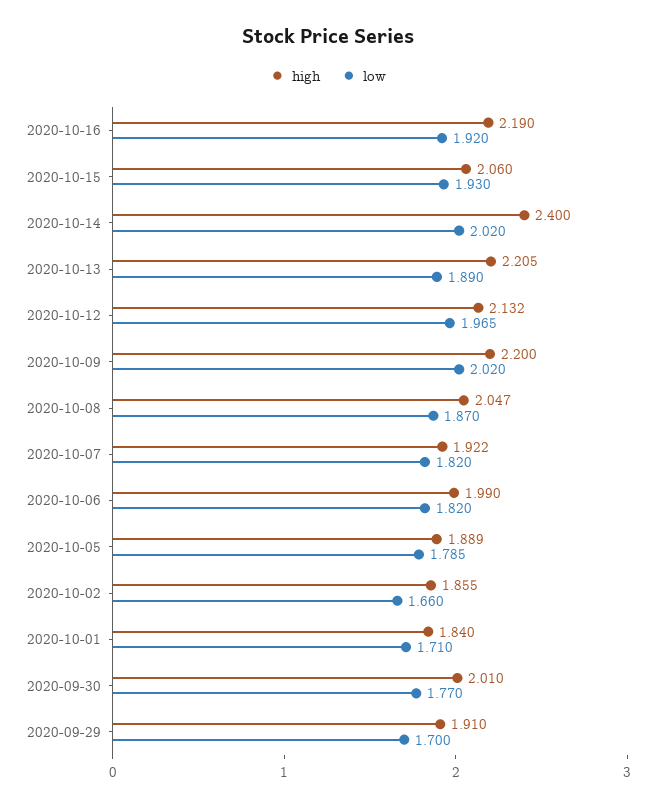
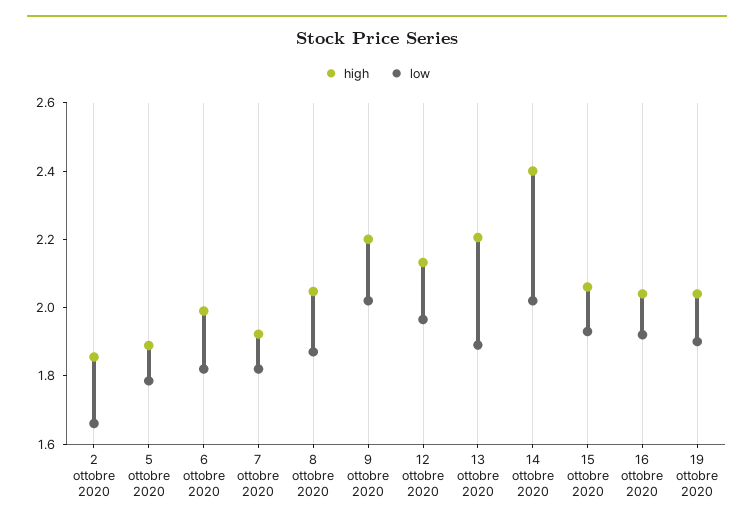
high, 2020-10-16: 2.19 -> 2.05
high, 2020-10-01: 1.84 -> none
low, 2020-10-01: 1.71 -> none
high, 2020-09-30: 2.01 -> none
low, 2020-09-30: 1.77 -> none
high, 2020-09-29: 1.91 -> none
low, 2020-09-29: 1.7 -> none
high, 19 ottobre 2020: none -> 2.05
low, 19 ottobre 2020: none -> 1.9

